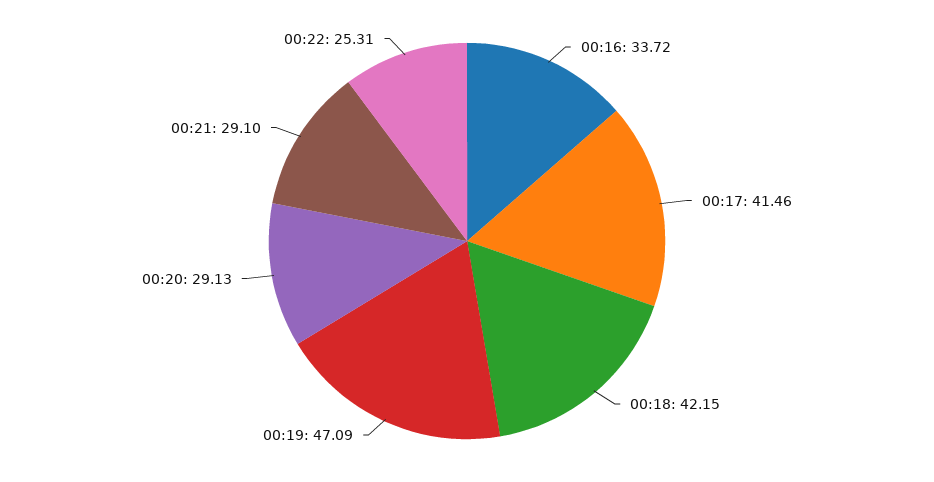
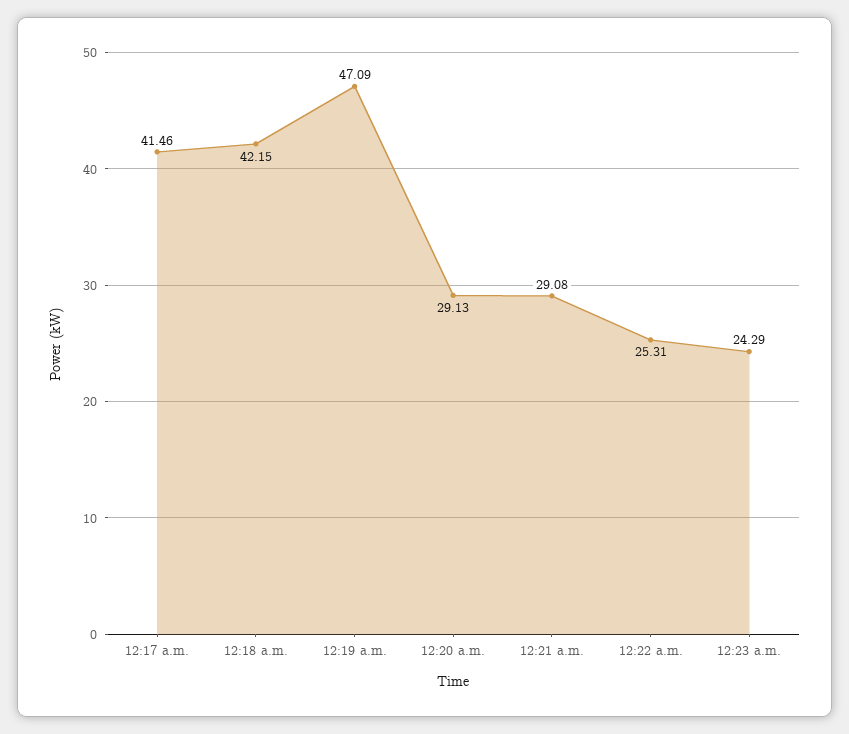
00:16: 33.72 -> none
00:21: 29.1 -> 29.08
12:23 a.m.: none -> 24.29

